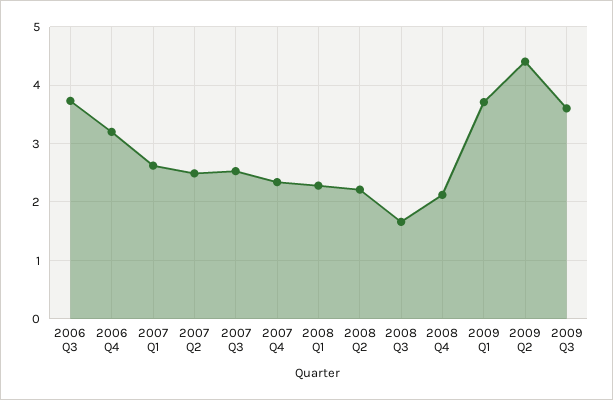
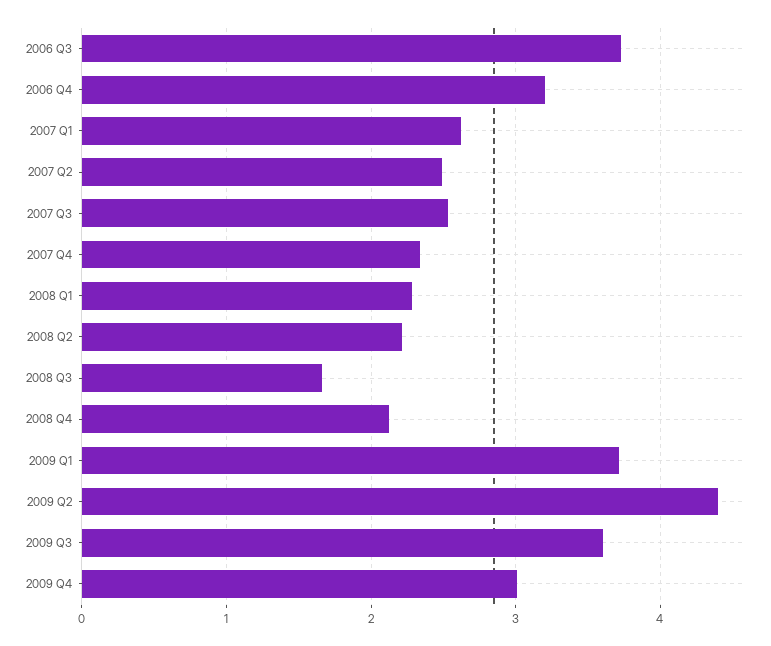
2009 Q4: none -> 3

